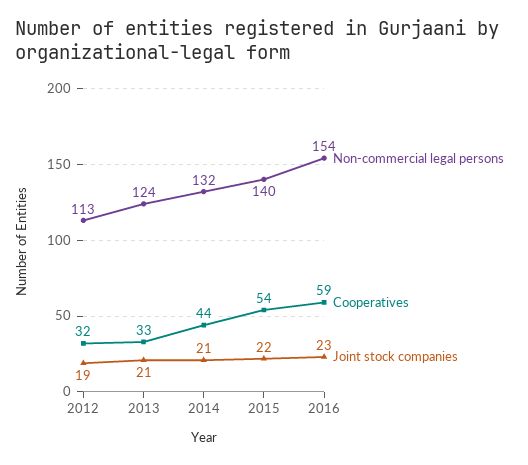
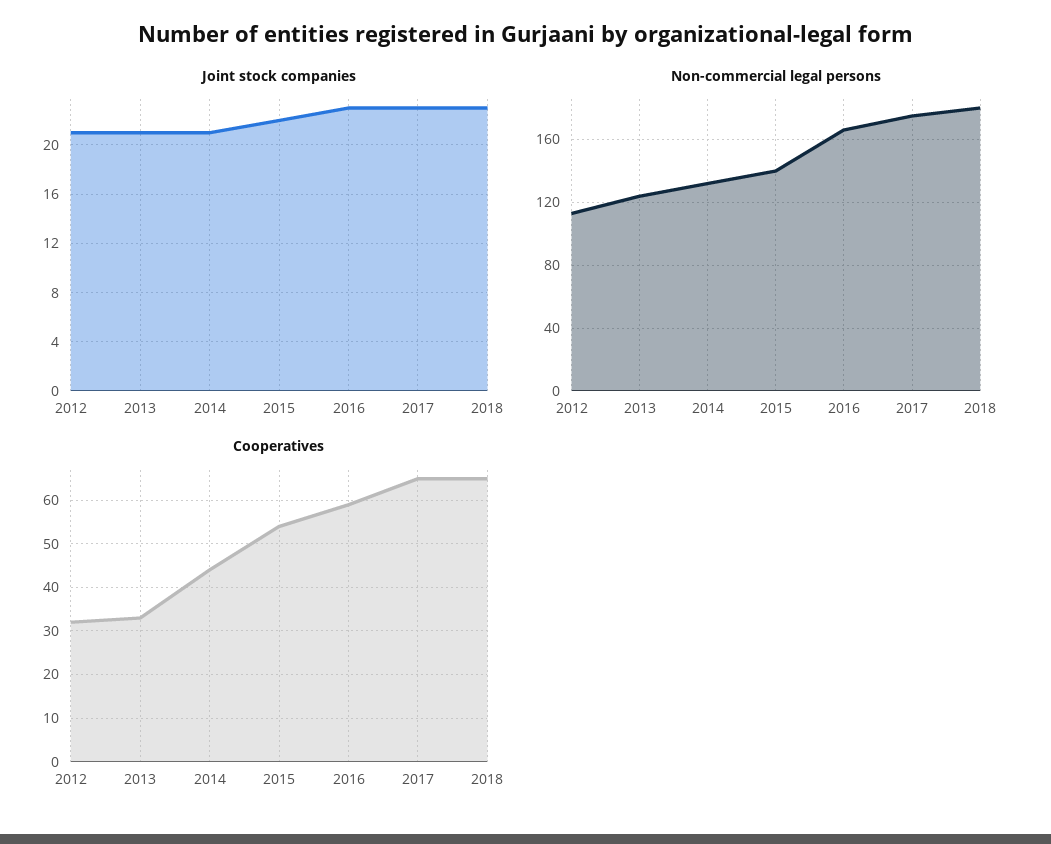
Joint stock companies, 2012: 19 -> 21
Non-commercial legal persons, 2016: 154 -> 165
Joint stock companies, 2017: none -> 23
Joint stock companies, 2018: none -> 23
Non-commercial legal persons, 2017: none -> 175
Non-commercial legal persons, 2018: none -> 180
Cooperatives, 2017: none -> 65
Cooperatives, 2018: none -> 65

